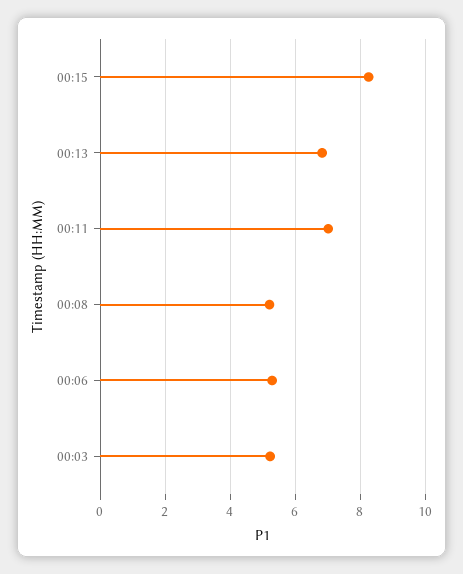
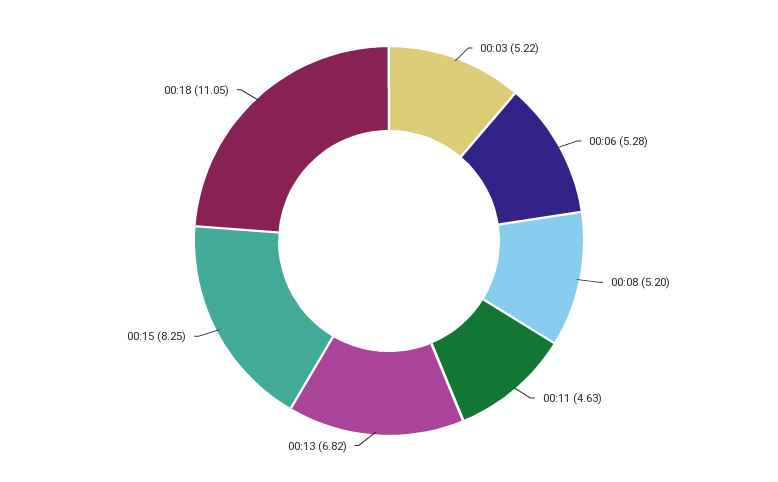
00:11: 7 -> 4.63
00:18: none -> 11.05

